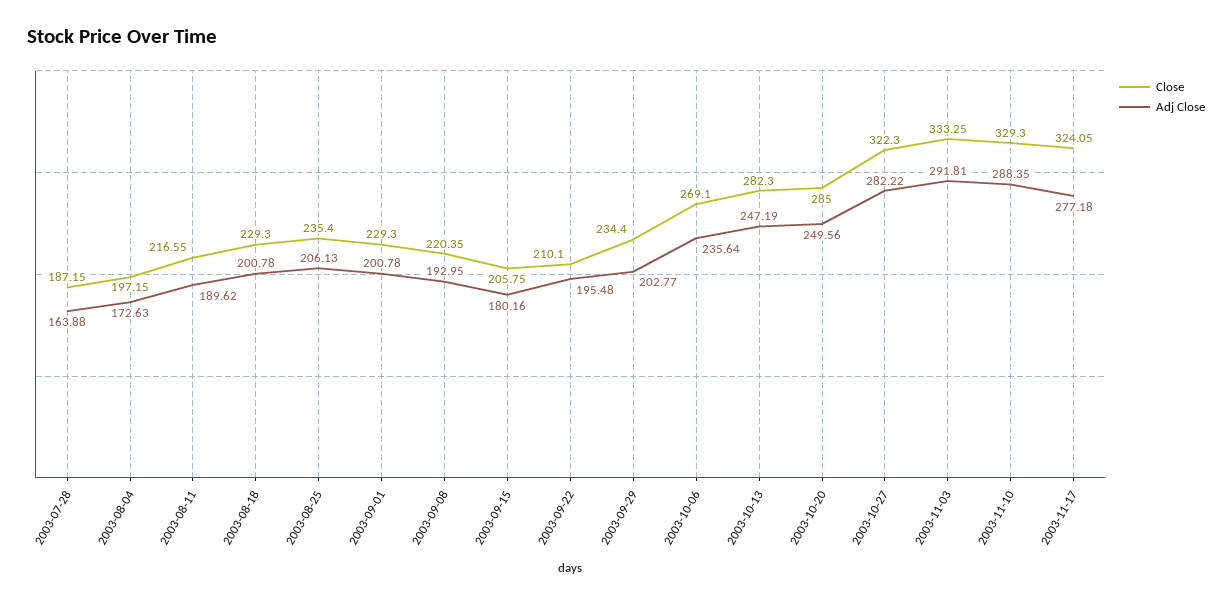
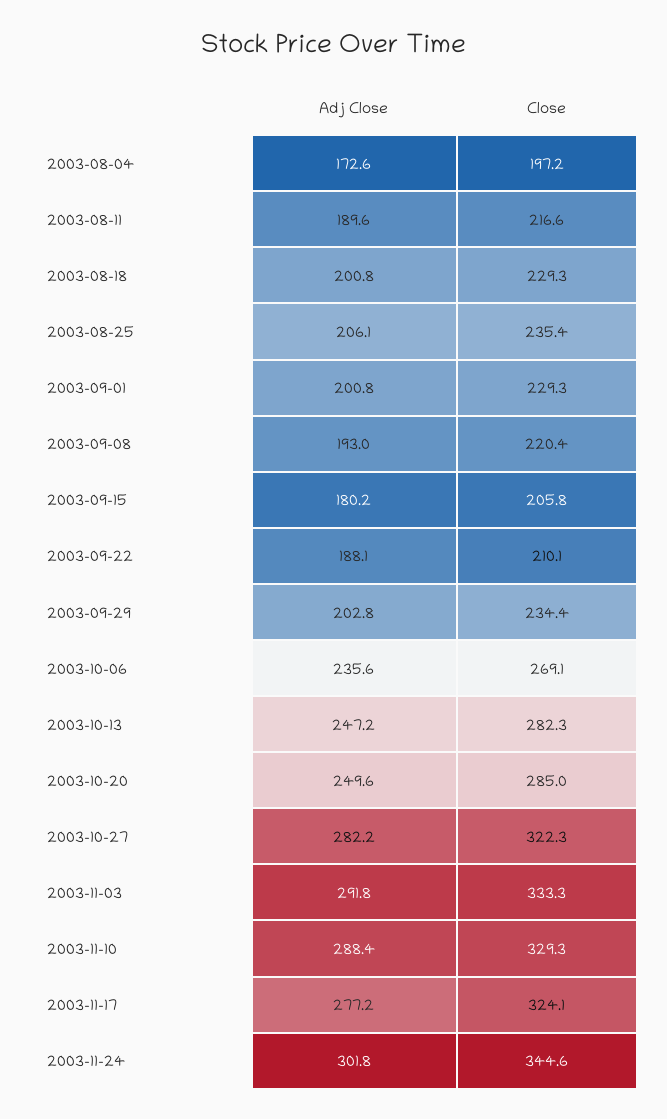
Close, 2003-07-28: 187.15 -> none
Adj Close, 2003-07-28: 163.88 -> none
Adj Close, 2003-09-22: 195.48 -> 188.1
Adj Close, 2003-11-24: none -> 301.8
Close, 2003-11-24: none -> 344.6

